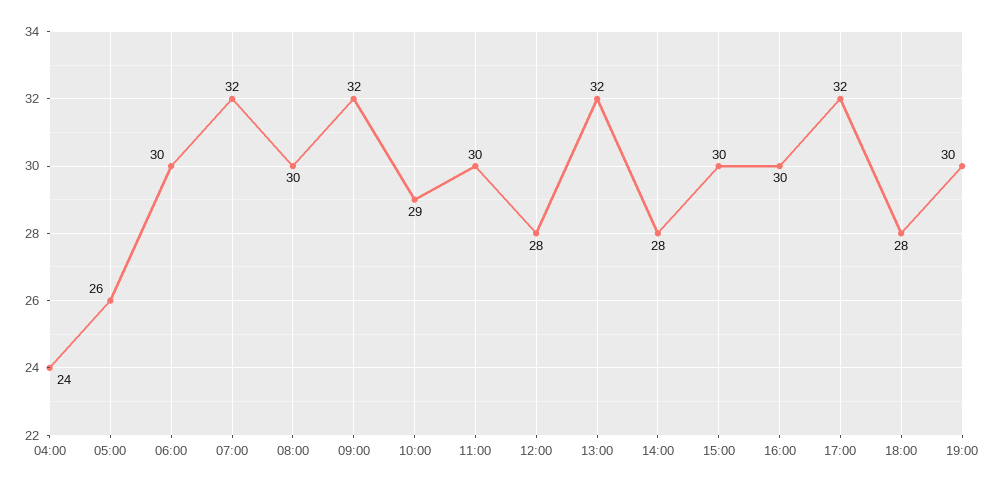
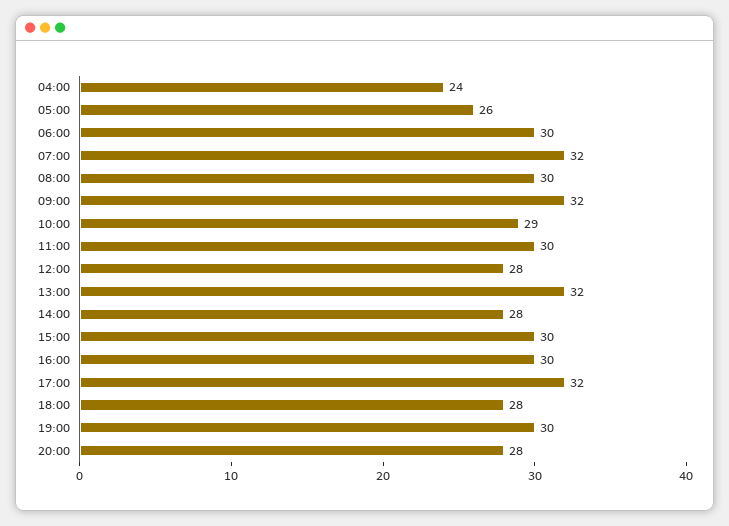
20:00: none -> 28

